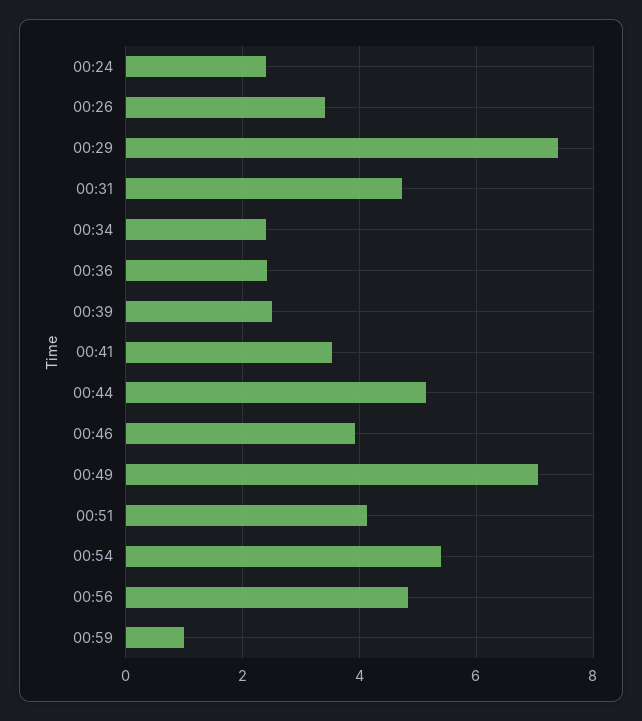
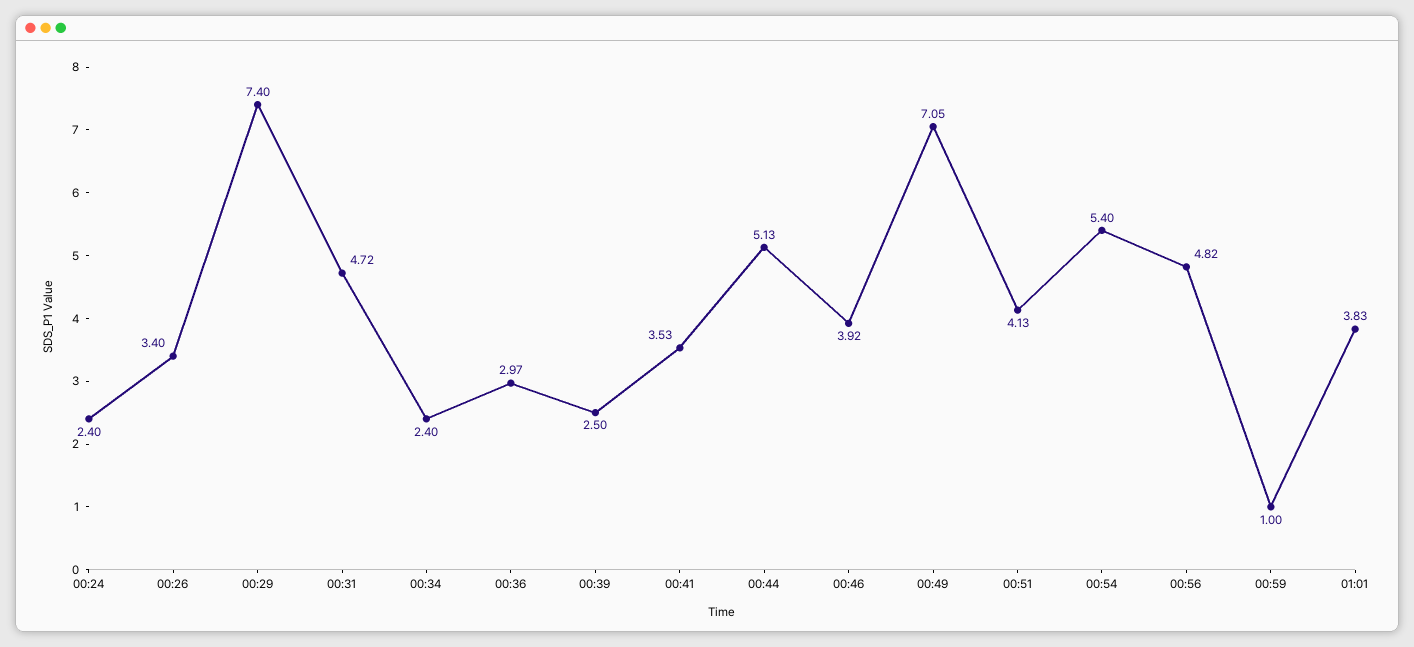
00:36: 2.4 -> 2.97
01:01: none -> 3.83

